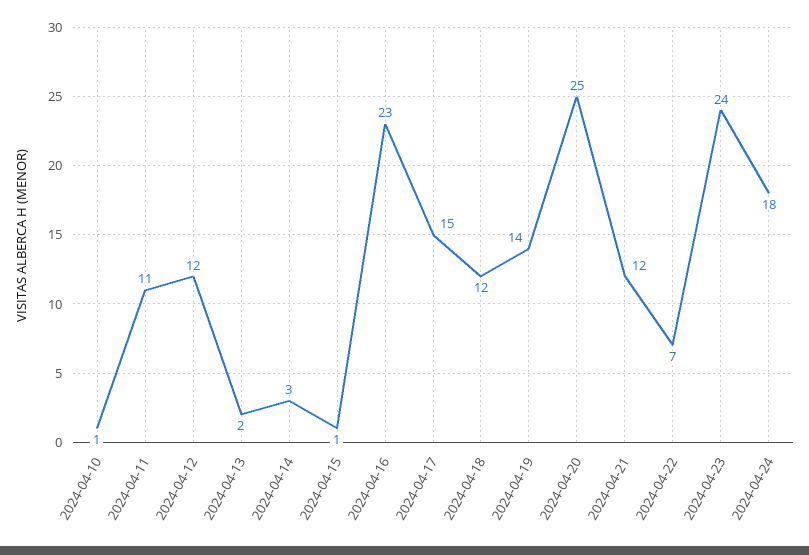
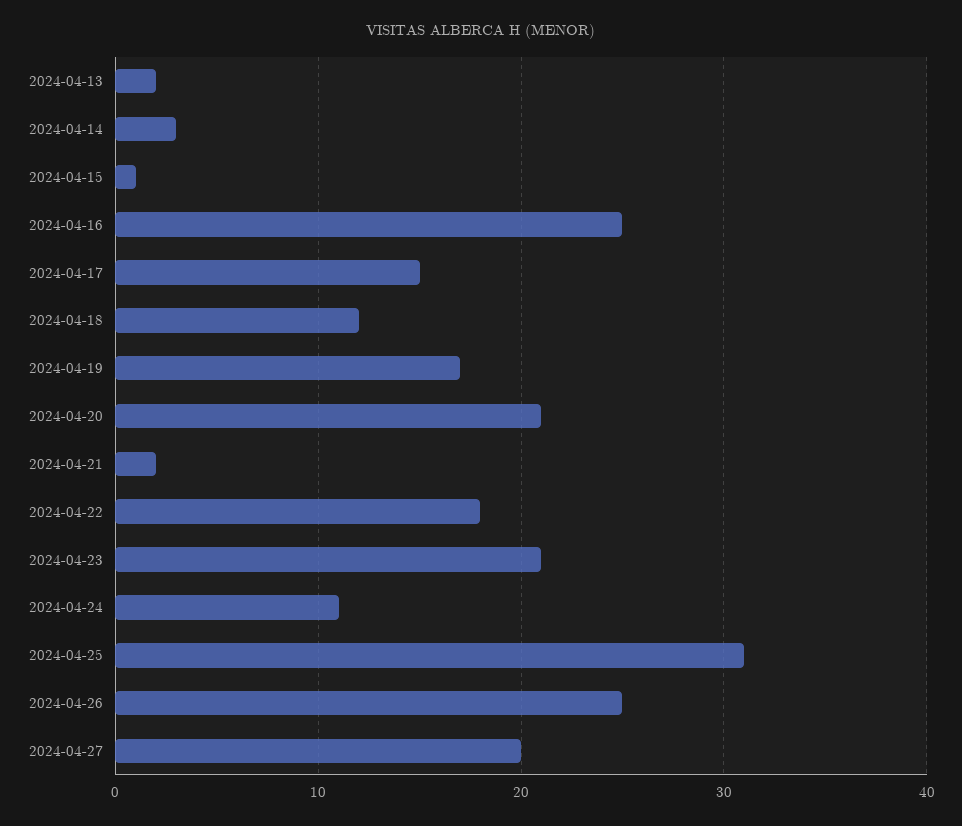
2024-04-10: 1 -> none
2024-04-11: 11 -> none
2024-04-12: 12 -> none
2024-04-16: 23 -> 25
2024-04-19: 14 -> 17
2024-04-20: 25 -> 21
2024-04-21: 12 -> 2
2024-04-22: 7 -> 18
2024-04-23: 24 -> 21
2024-04-24: 18 -> 11
2024-04-25: none -> 31
2024-04-26: none -> 25
2024-04-27: none -> 20

